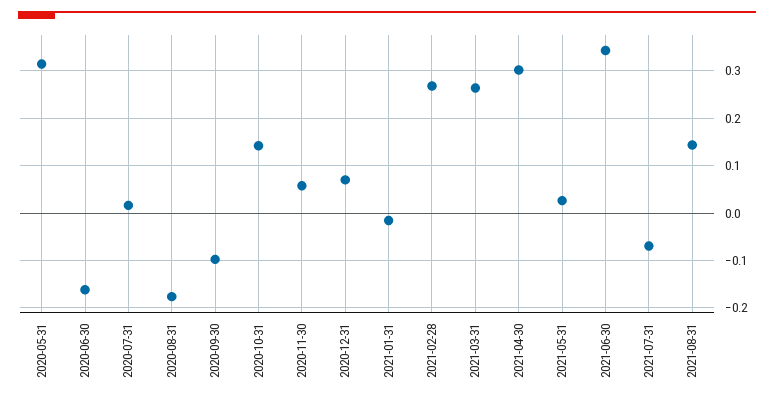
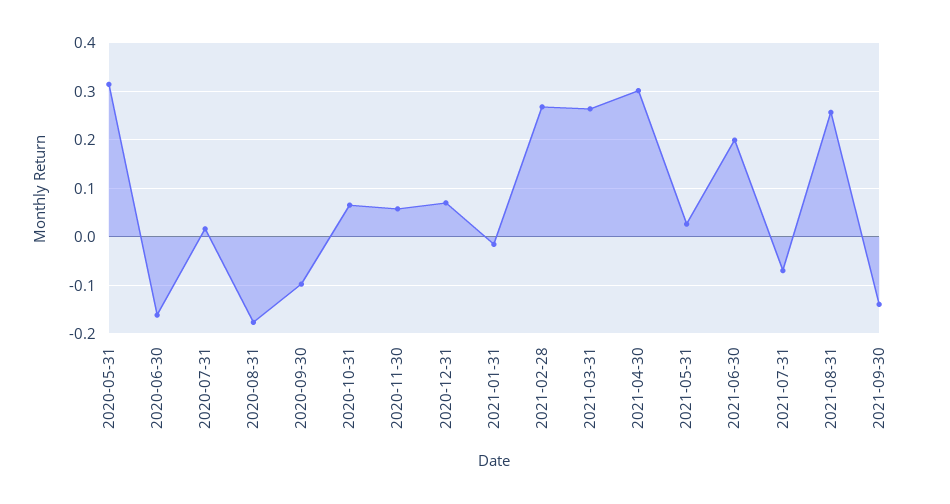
2020-10-31: 0.14 -> 0.06
2021-06-30: 0.34 -> 0.2
2021-08-31: 0.14 -> 0.26
2021-09-30: none -> -0.14

